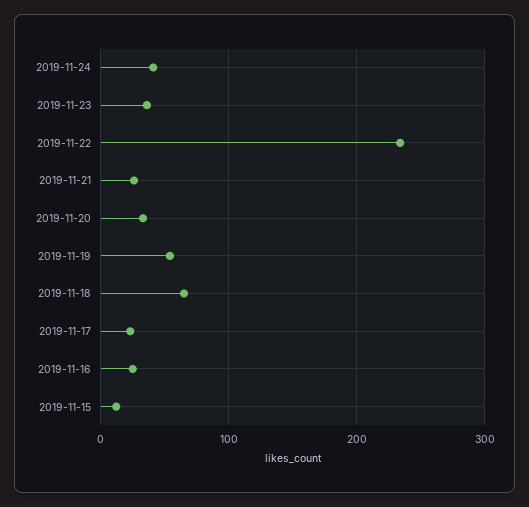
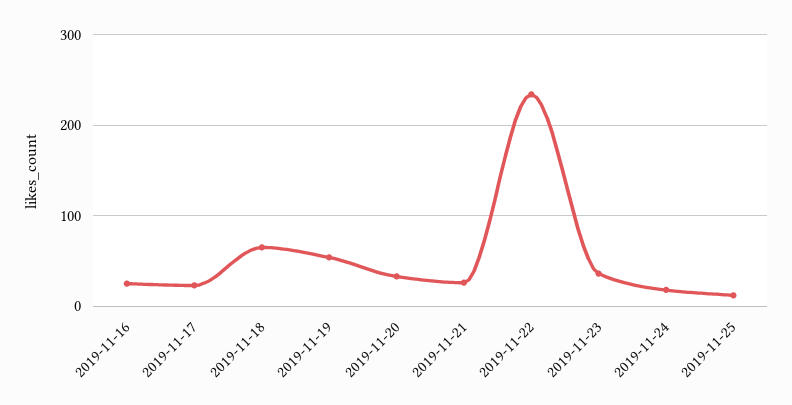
2019-11-24: 40 -> 20
2019-11-15: 10 -> none
2019-11-25: none -> 10

